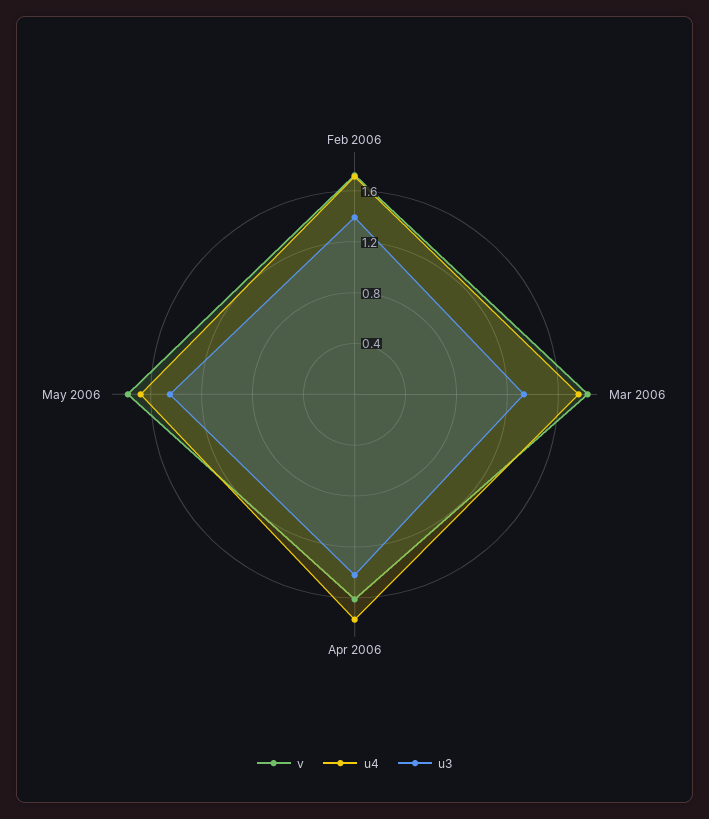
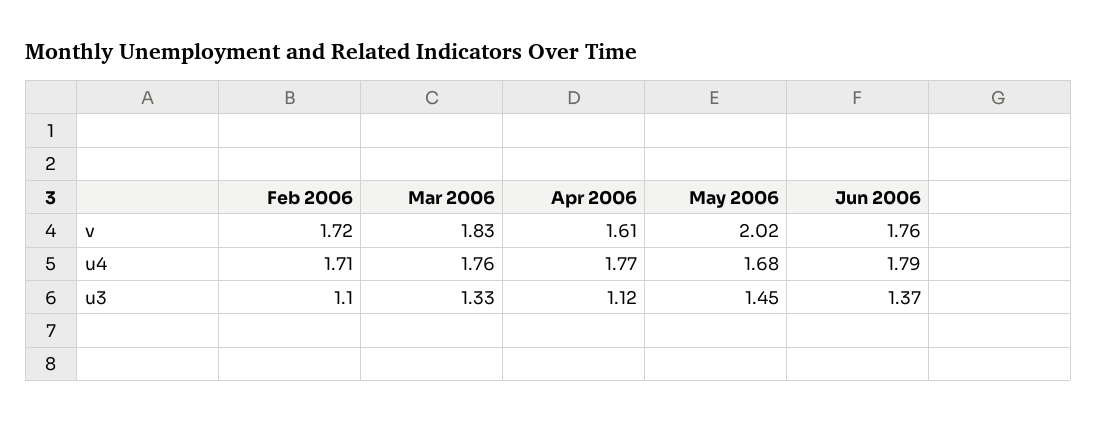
u3, Feb 2006: 1.4 -> 1.1
u3, Apr 2006: 1.4 -> 1.12
v, May 2006: 1.8 -> 2.02
v, Jun 2006: none -> 1.76
u4, Jun 2006: none -> 1.79
u3, Jun 2006: none -> 1.37

